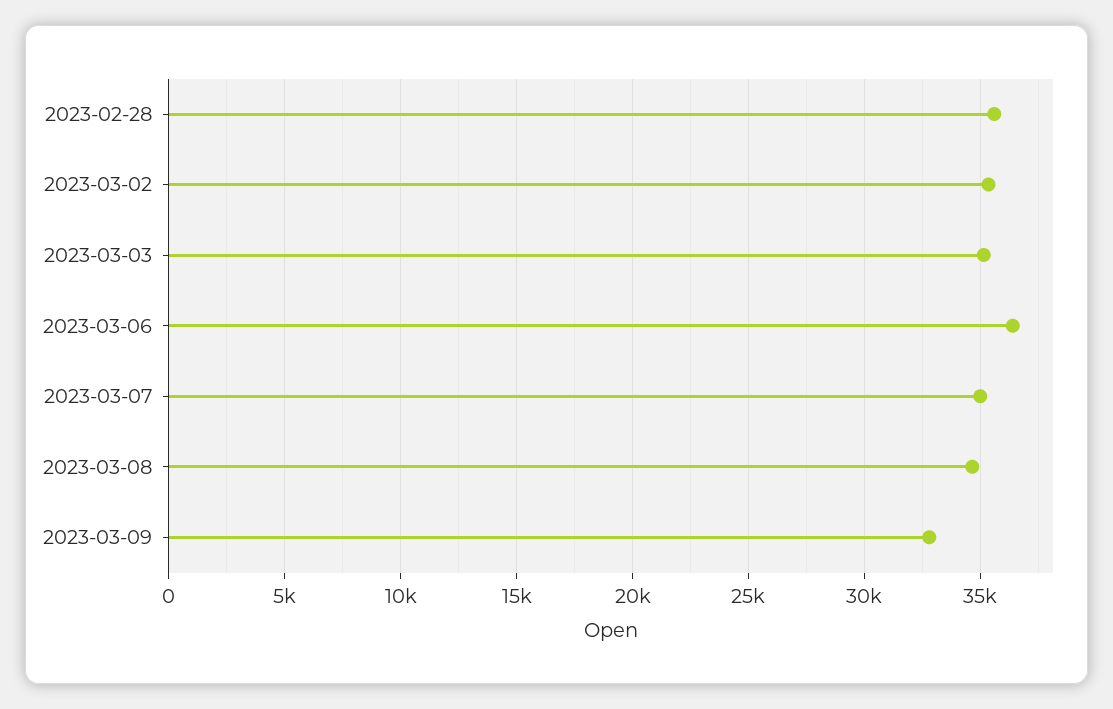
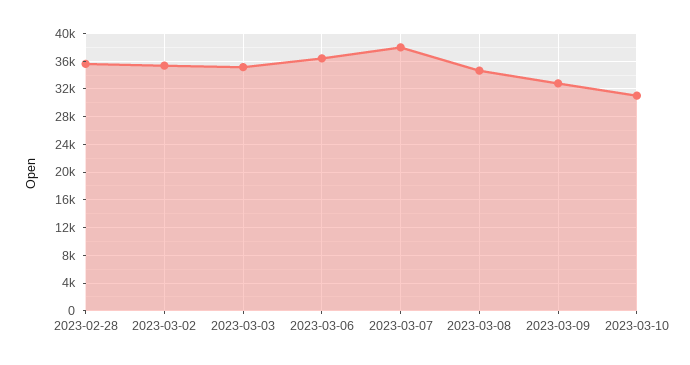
2023-03-07: 35000 -> 38000
2023-03-10: none -> 31000

